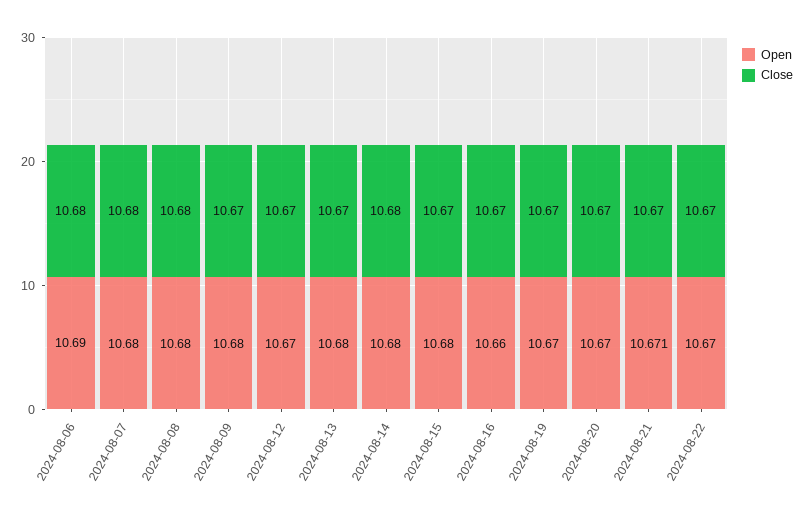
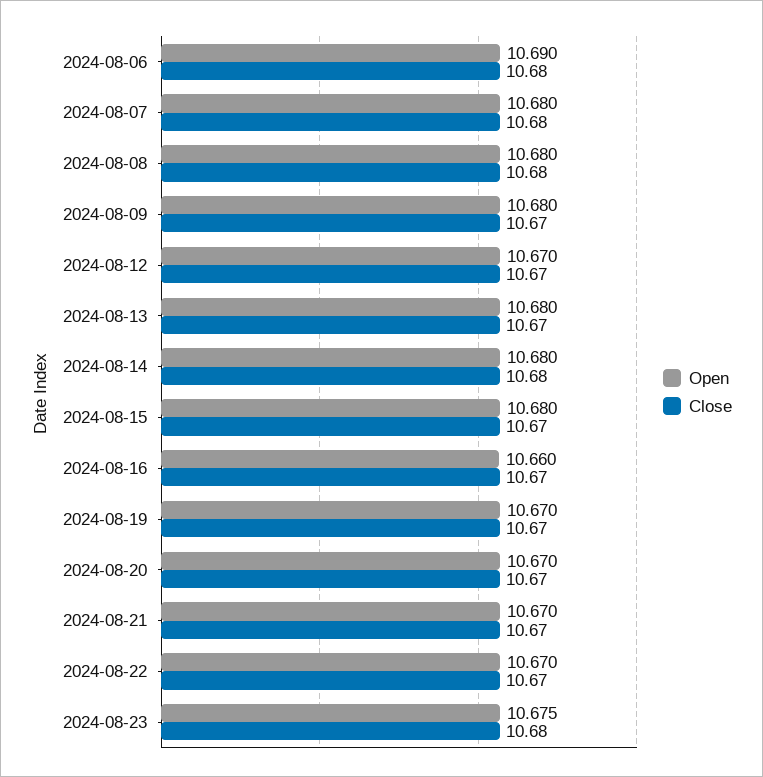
Open, 2024-08-21: 10.671 -> 10.67
Open, 2024-08-23: none -> 10.675
Close, 2024-08-23: none -> 10.68

